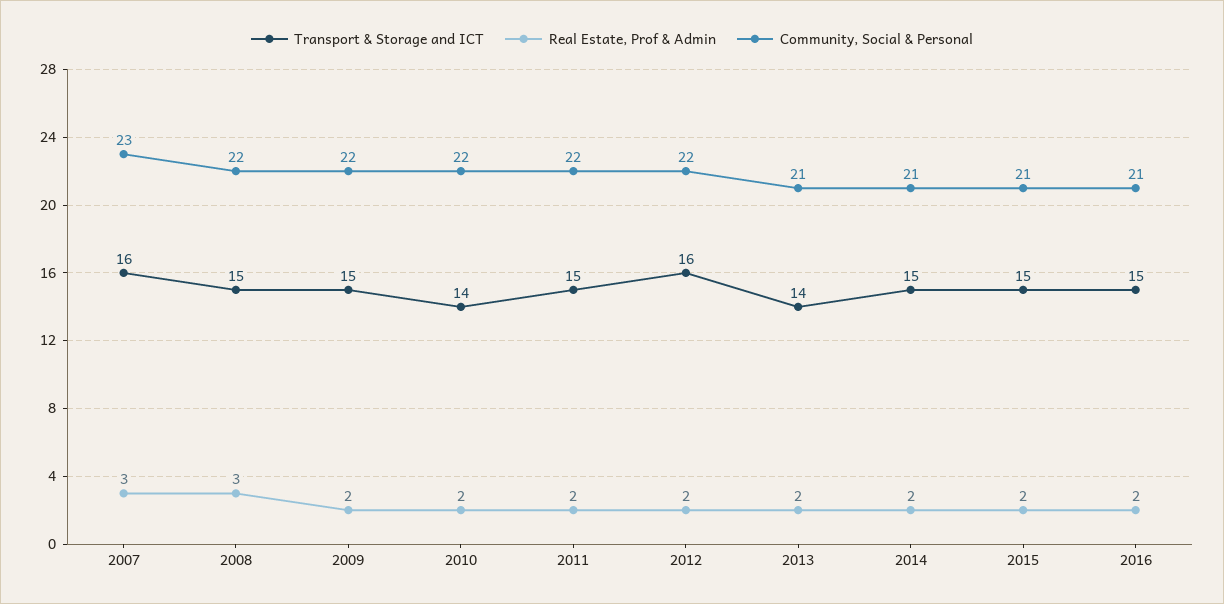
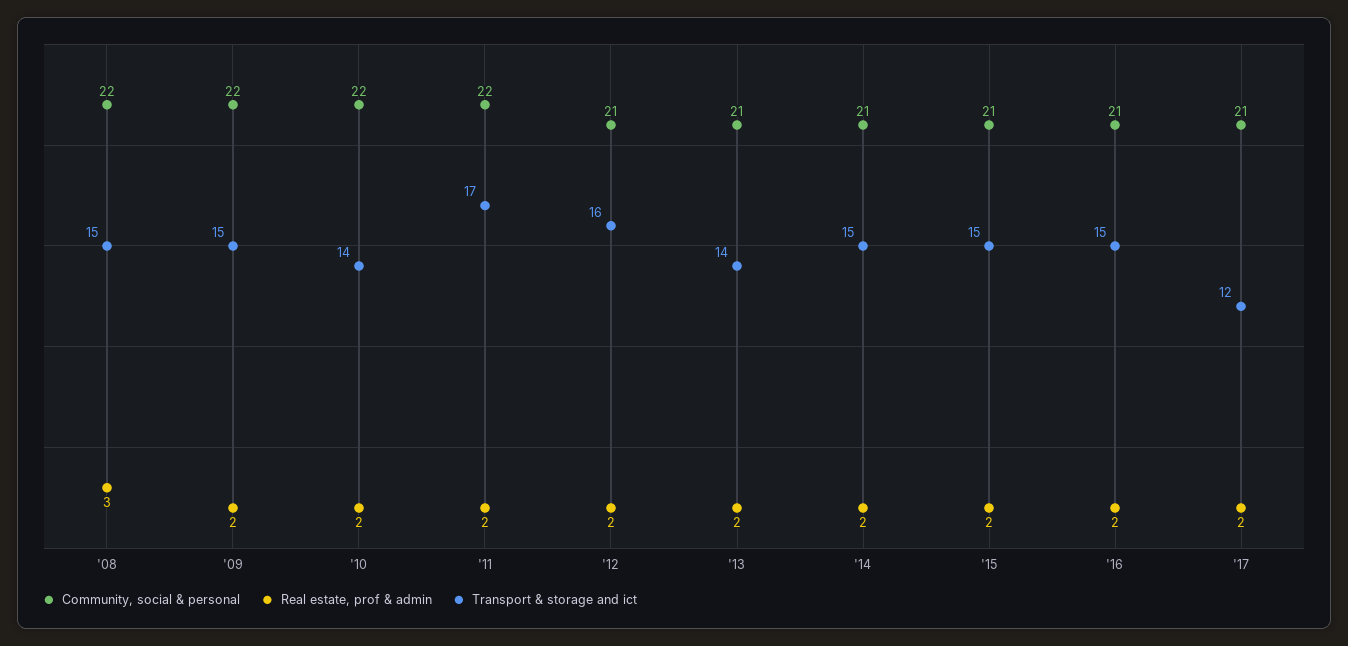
Transport & Storage and ICT, 2007: 16 -> none
Real Estate, Prof & Admin, 2007: 3 -> none
Community, Social & Personal, 2007: 23 -> none
Transport & Storage and ICT, 2011: 15 -> 17
Community, Social & Personal, 2012: 22 -> 21
Community, Social & Personal, '17: none -> 21
Real Estate, Prof & Admin, '17: none -> 2
Transport & Storage and ICT, '17: none -> 12

